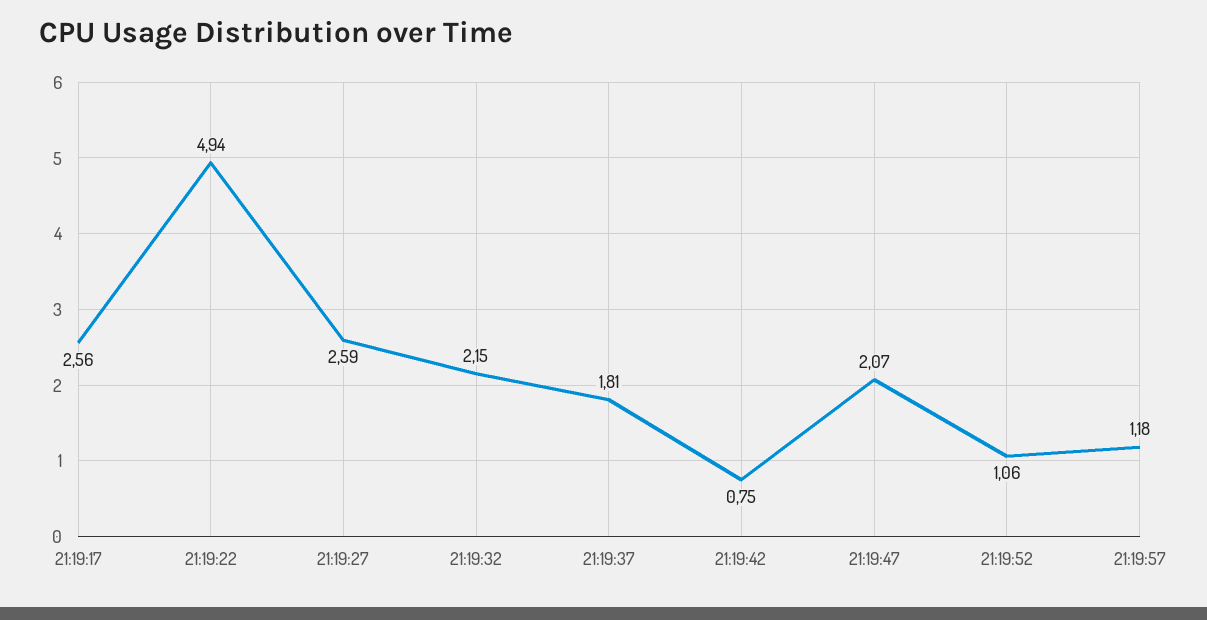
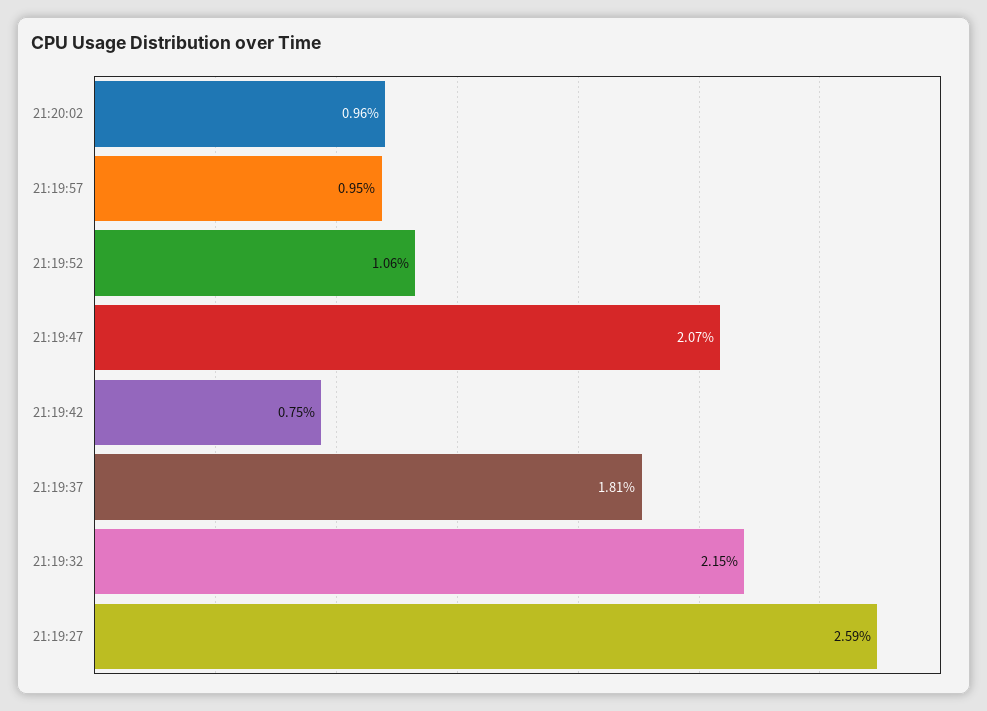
21:19:17: 2.56 -> none
21:19:22: 4.94 -> none
21:19:57: 1.18 -> 0.95
21:20:02: none -> 0.96

